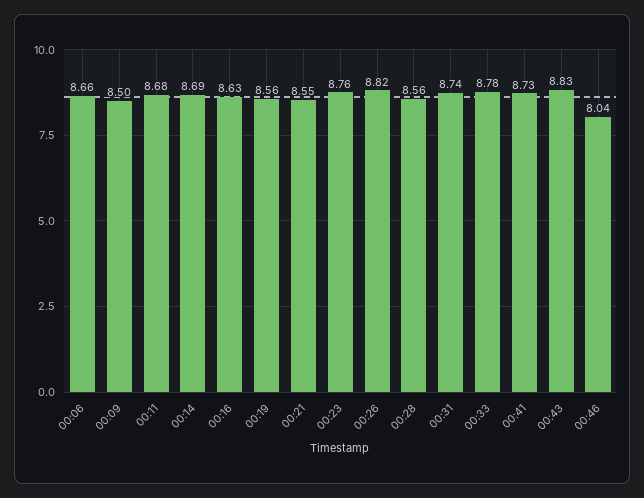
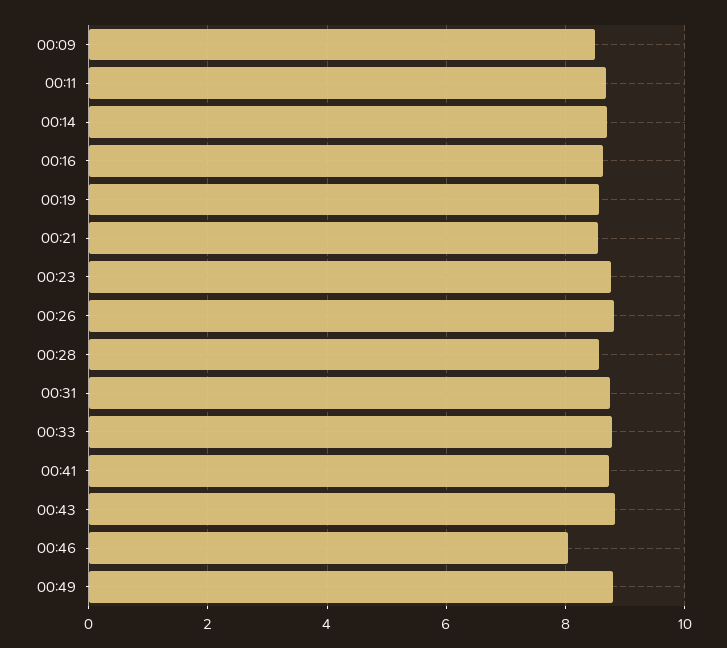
00:06: 8.66 -> none
00:49: none -> 8.8

